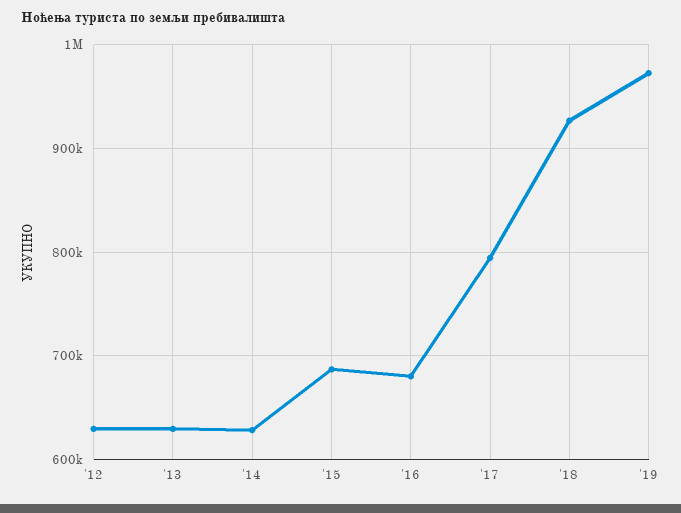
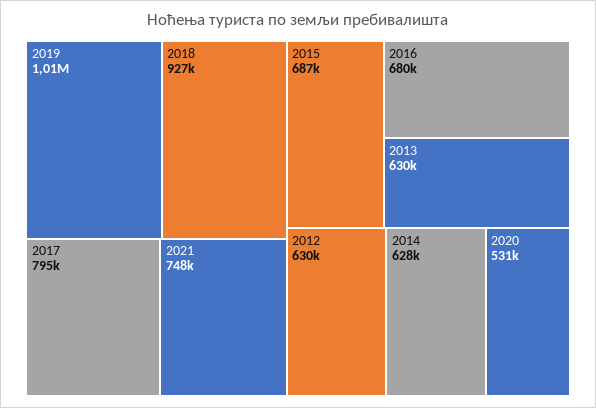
'19: 970000 -> 1010000
2021: none -> 748000
2020: none -> 531000

